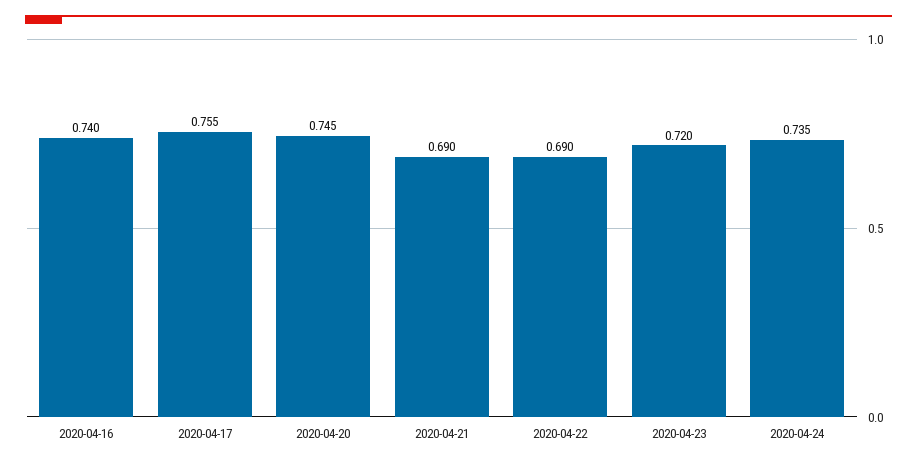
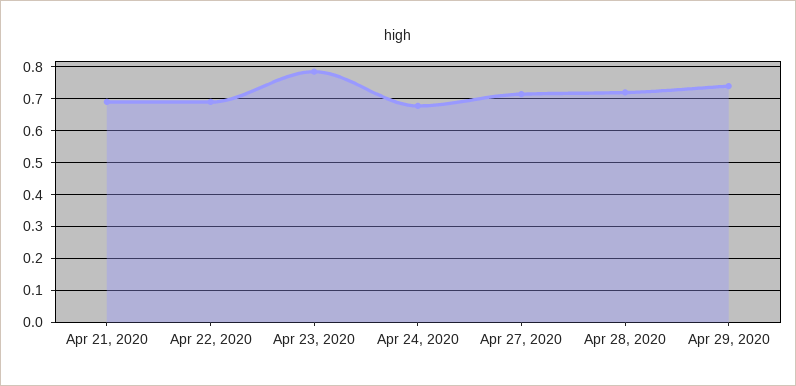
2020-04-16: 0.74 -> none
2020-04-17: 0.755 -> none
2020-04-20: 0.745 -> none
2020-04-23: 0.72 -> 0.78
2020-04-24: 0.735 -> 0.68
Apr 27, 2020: none -> 0.72
Apr 28, 2020: none -> 0.72
Apr 29, 2020: none -> 0.74

